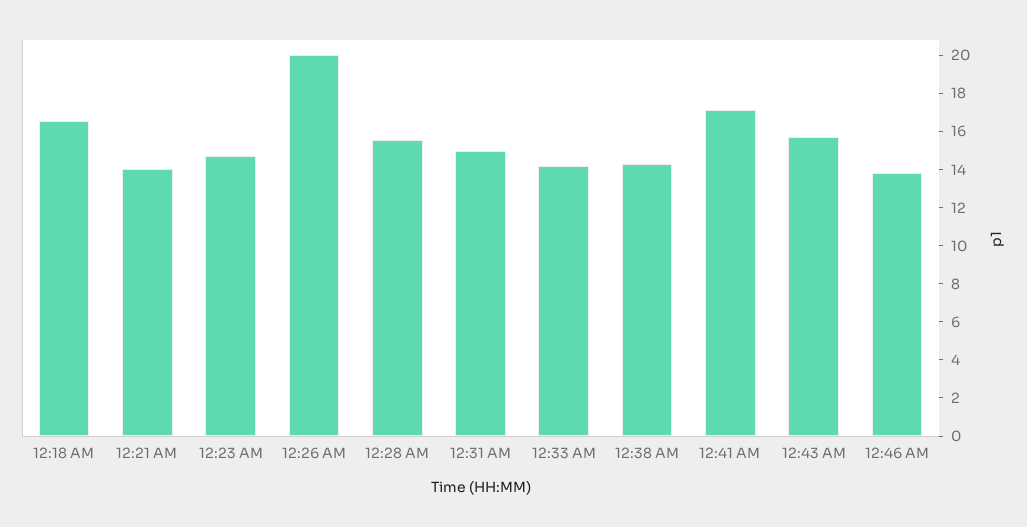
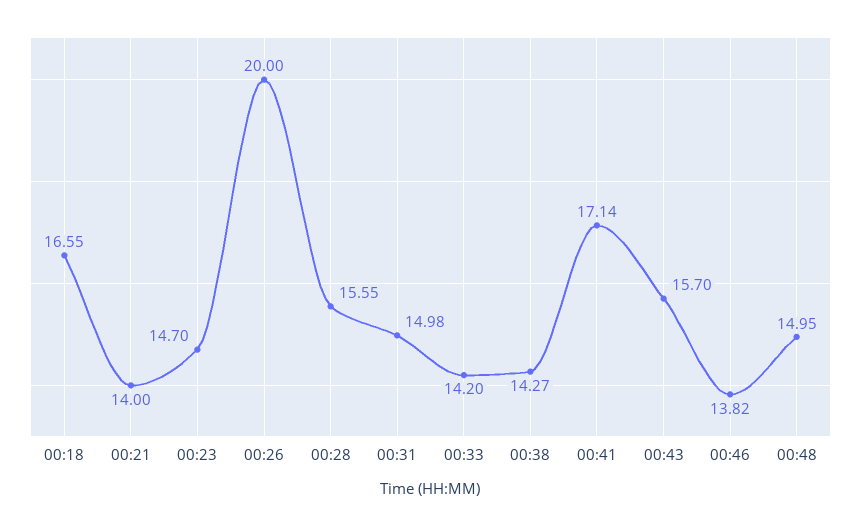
00:48: none -> 14.95

